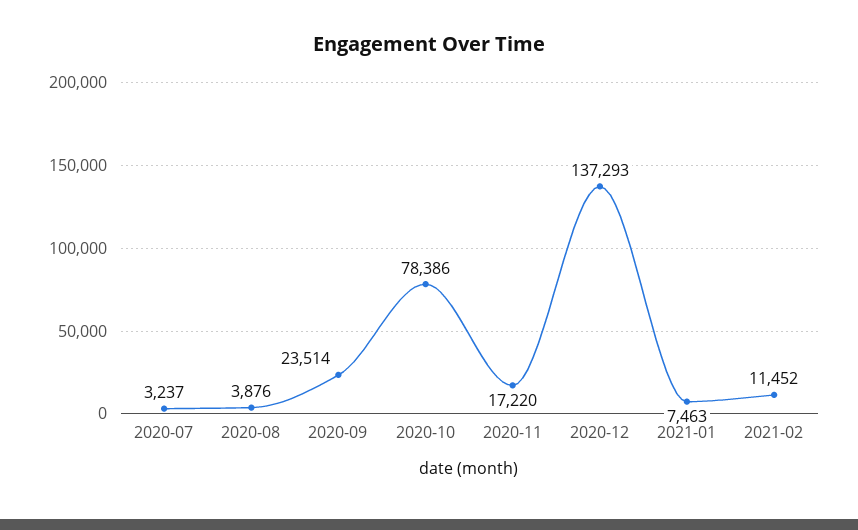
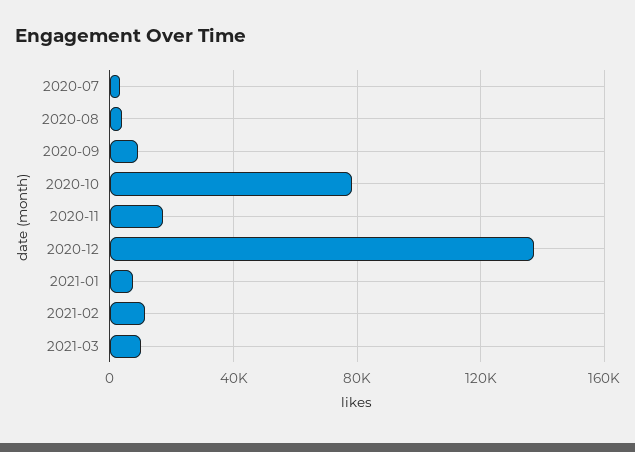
2020-09: 23514 -> 10000
2021-03: none -> 10000

